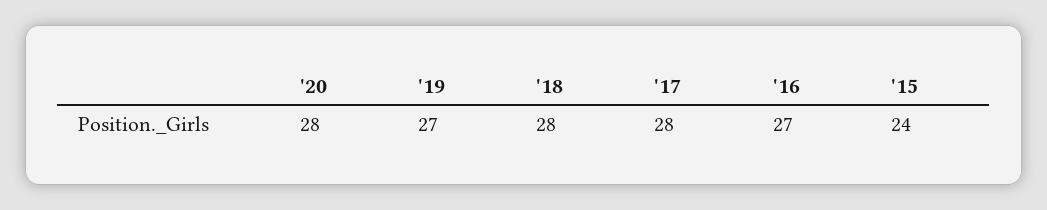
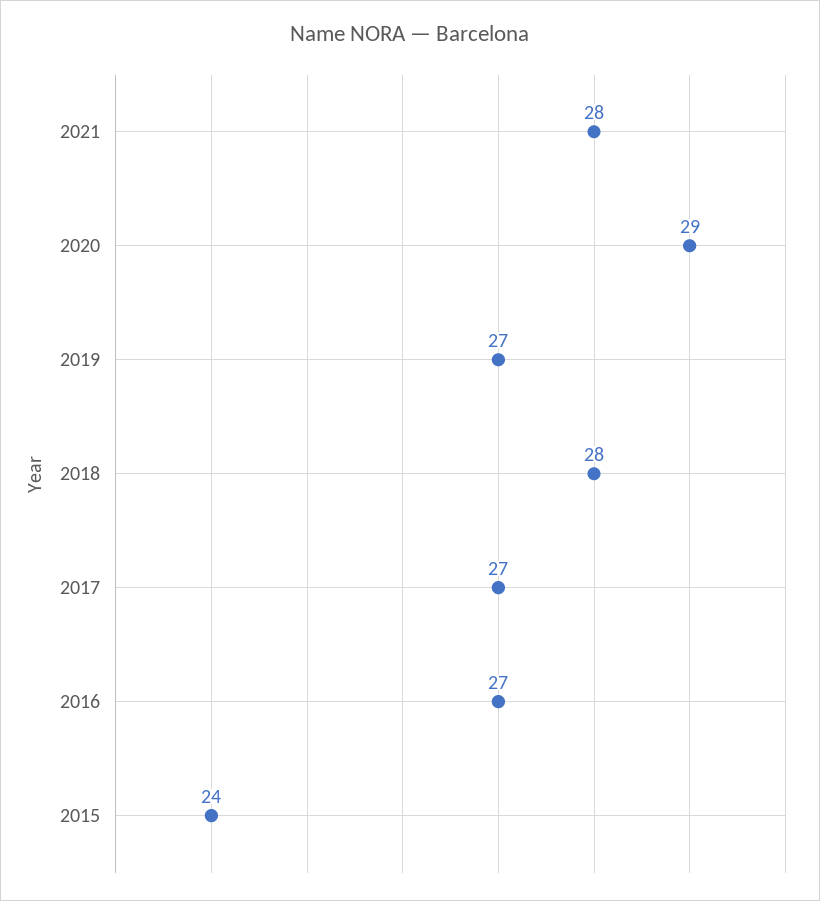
'20: 28 -> 29
'17: 28 -> 27
2021: none -> 28

